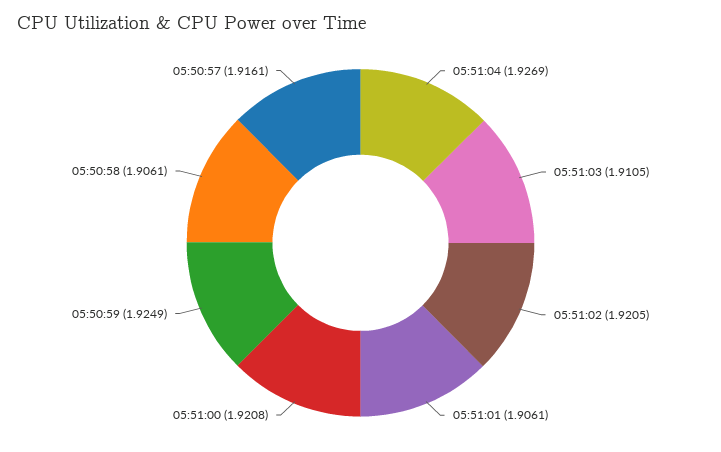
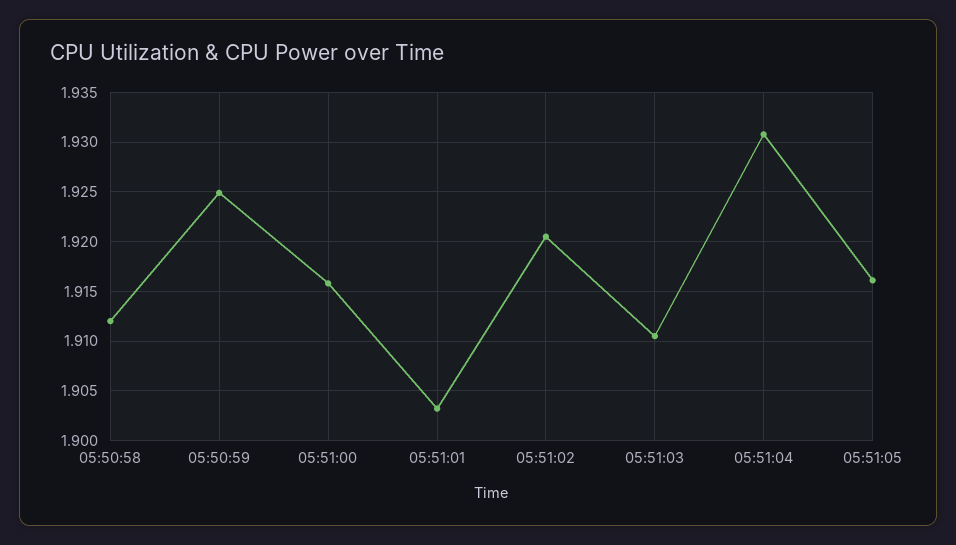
05:51:04: 1.9269 -> 1.931
05:51:01: 1.9061 -> 1.903
05:51:00: 1.9208 -> 1.916
05:50:58: 1.9061 -> 1.912
05:50:57: 1.9161 -> none
05:51:05: none -> 1.916

